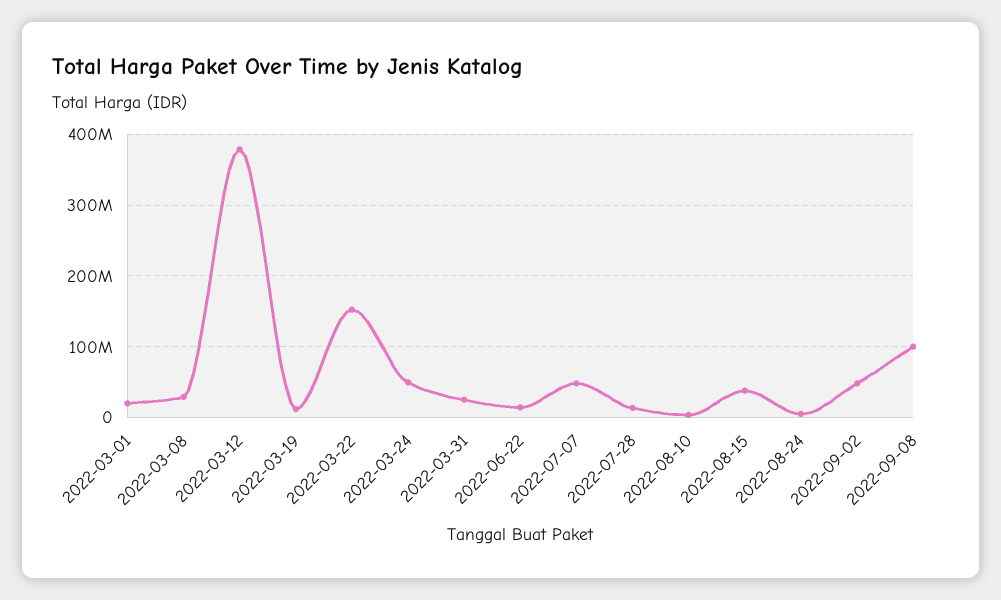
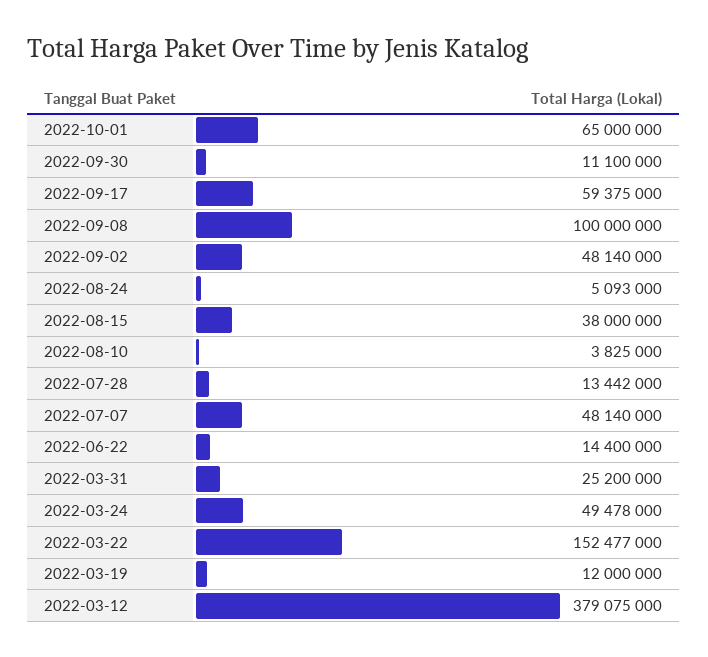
2022-03-01: 20000000 -> none
2022-03-08: 30000000 -> none
2022-10-01: none -> 65000000
2022-09-30: none -> 11100000
2022-09-17: none -> 59375000

